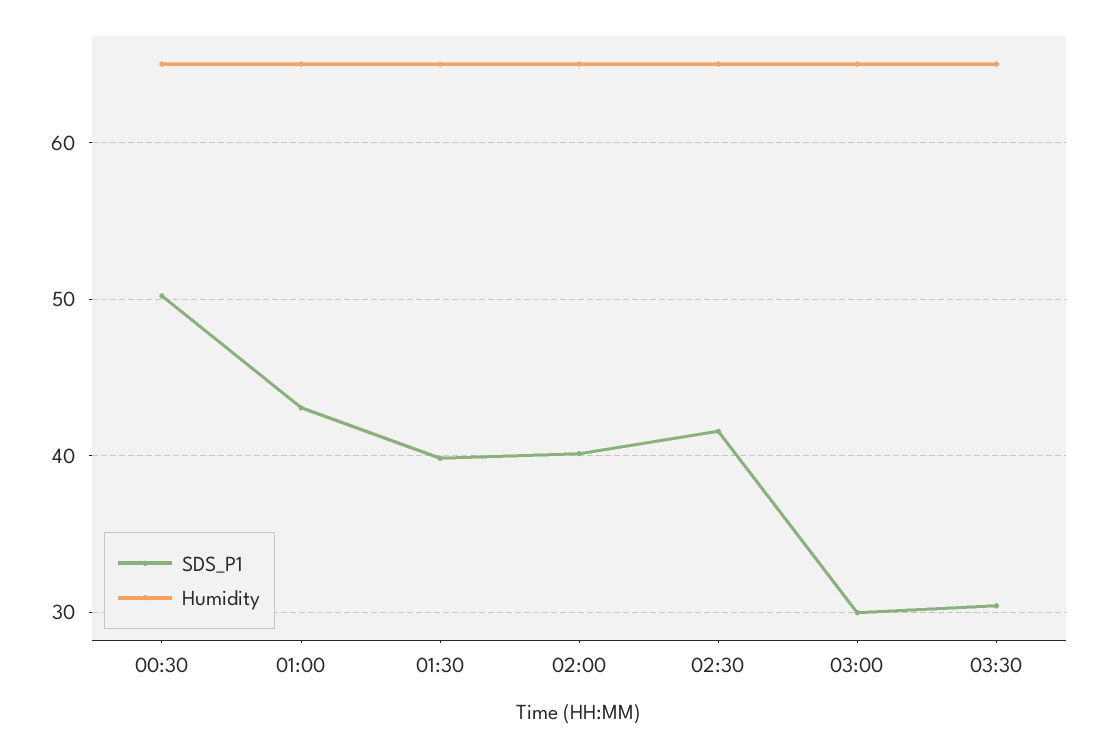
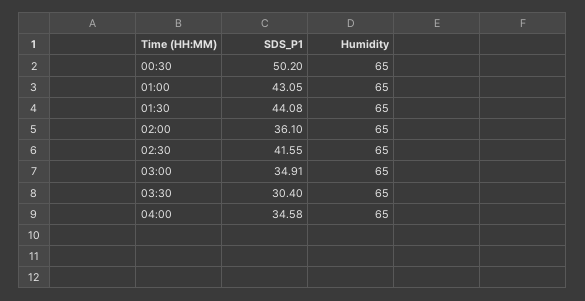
SDS_P1, 01:30: 40 -> 44.08
SDS_P1, 02:00: 40 -> 36.1
SDS_P1, 03:00: 30 -> 34.91
SDS_P1, 04:00: none -> 34.58
Humidity, 04:00: none -> 65

